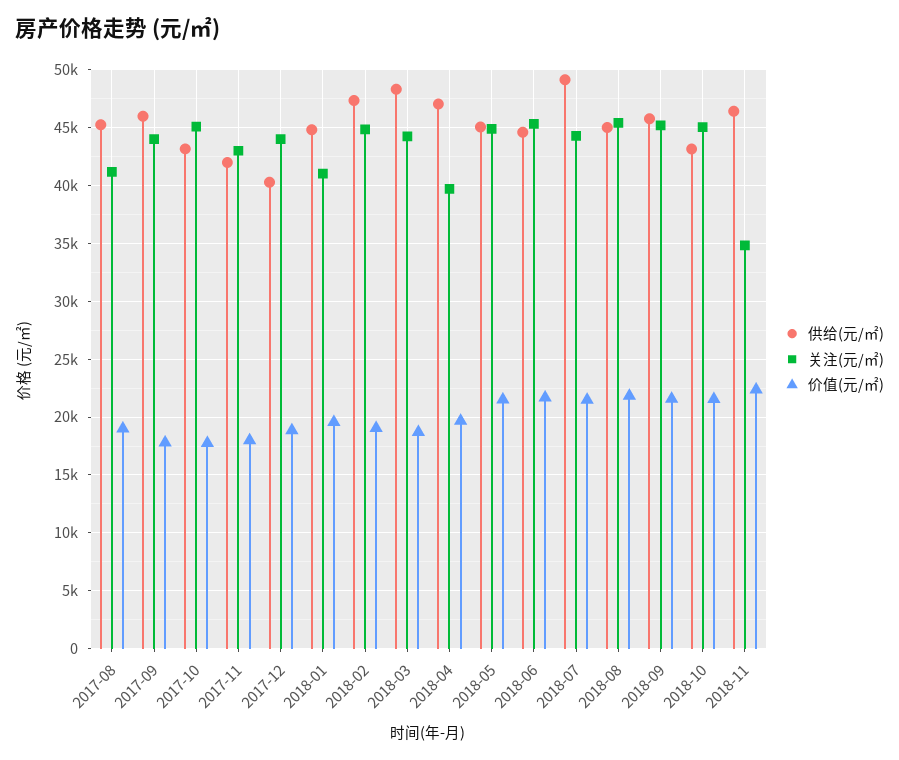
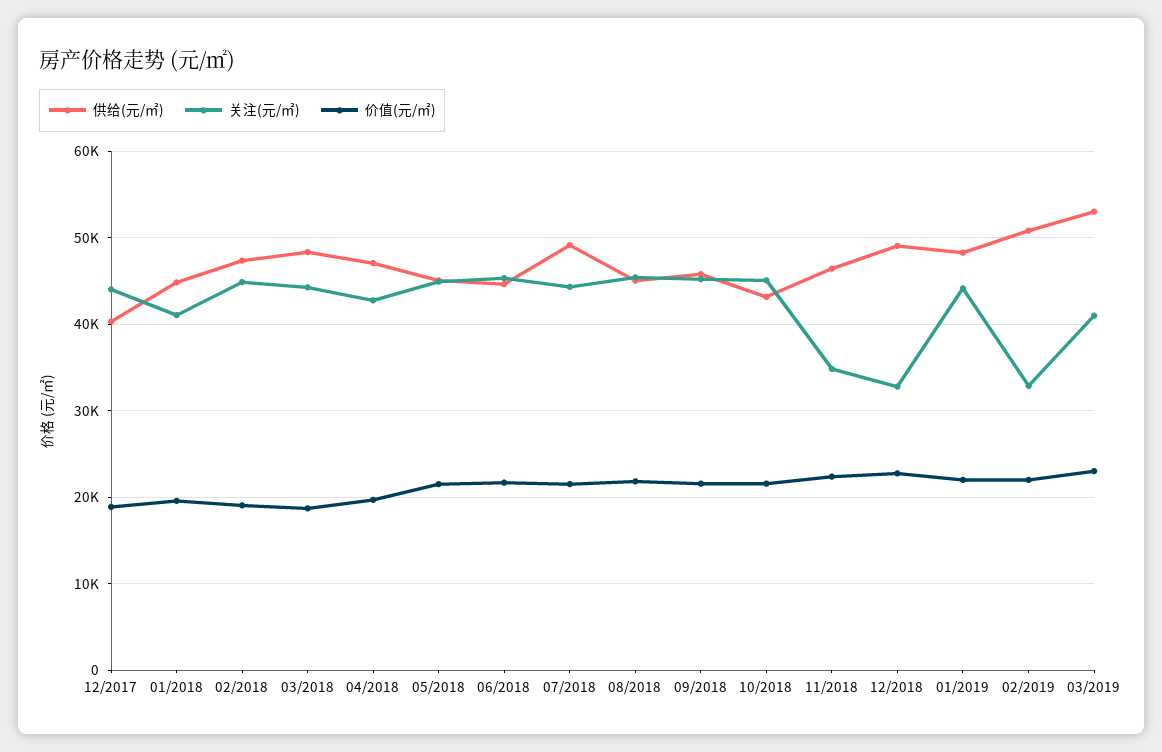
供给(元/㎡), 2017-08: 45000 -> none
关注(元/㎡), 2017-08: 41000 -> none
价值(元/㎡), 2017-08: 19000 -> none
供给(元/㎡), 2017-09: 46000 -> none
关注(元/㎡), 2017-09: 44000 -> none
价值(元/㎡), 2017-09: 18000 -> none
供给(元/㎡), 2017-10: 43000 -> none
关注(元/㎡), 2017-10: 45000 -> none
价值(元/㎡), 2017-10: 18000 -> none
供给(元/㎡), 2017-11: 42000 -> none
关注(元/㎡), 2017-11: 43000 -> none
价值(元/㎡), 2017-11: 18000 -> none
关注(元/㎡), 2018-04: 40000 -> 43000
供给(元/㎡), 12/2018: none -> 49000
关注(元/㎡), 12/2018: none -> 33000
价值(元/㎡), 12/2018: none -> 23000
供给(元/㎡), 01/2019: none -> 48000
关注(元/㎡), 01/2019: none -> 44000
价值(元/㎡), 01/2019: none -> 22000
供给(元/㎡), 02/2019: none -> 51000
关注(元/㎡), 02/2019: none -> 33000
价值(元/㎡), 02/2019: none -> 22000
供给(元/㎡), 03/2019: none -> 53000
关注(元/㎡), 03/2019: none -> 41000
价值(元/㎡), 03/2019: none -> 23000

